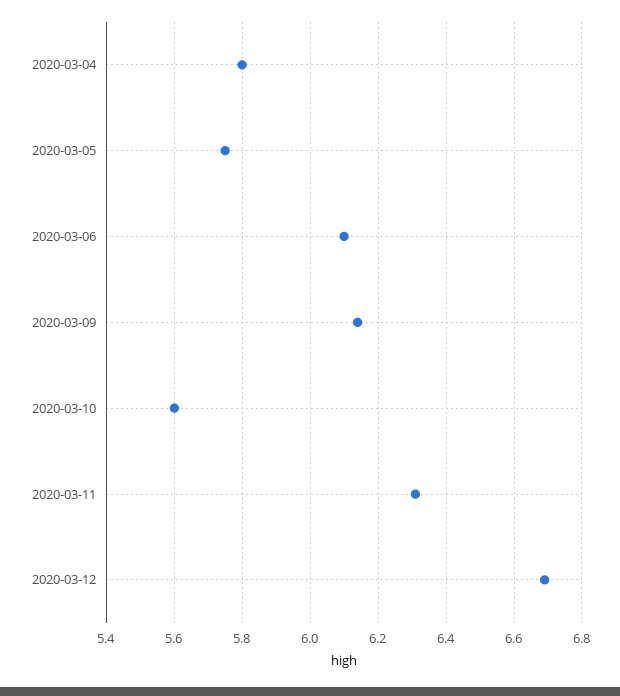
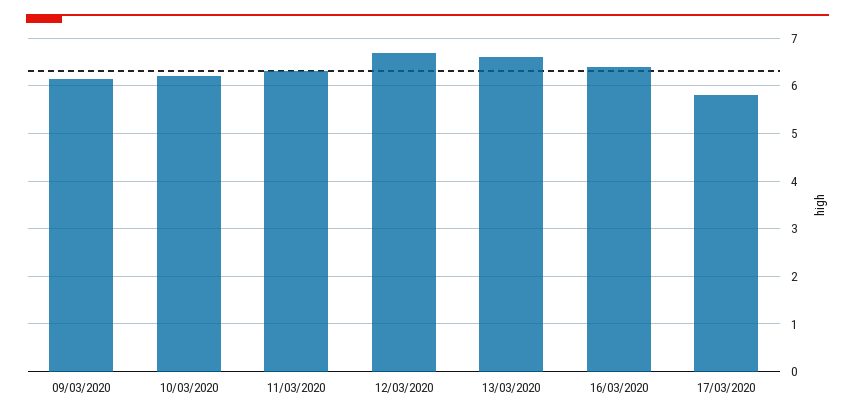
2020-03-04: 5.8 -> none
2020-03-05: 5.75 -> none
2020-03-06: 6.1 -> none
2020-03-10: 5.6 -> 6.2
13/03/2020: none -> 6.6
16/03/2020: none -> 6.4
17/03/2020: none -> 5.8

